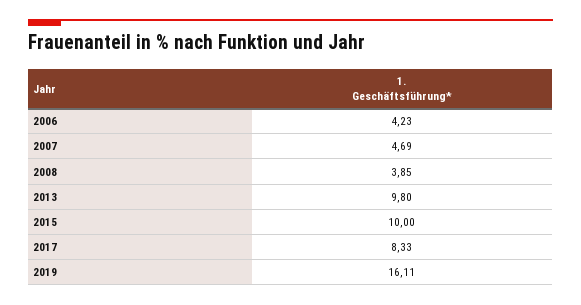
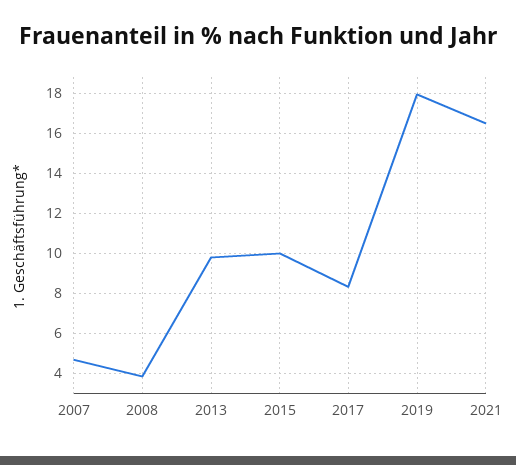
2006: 4.23 -> none
2019: 16.11 -> 18
2021: none -> 16.5

